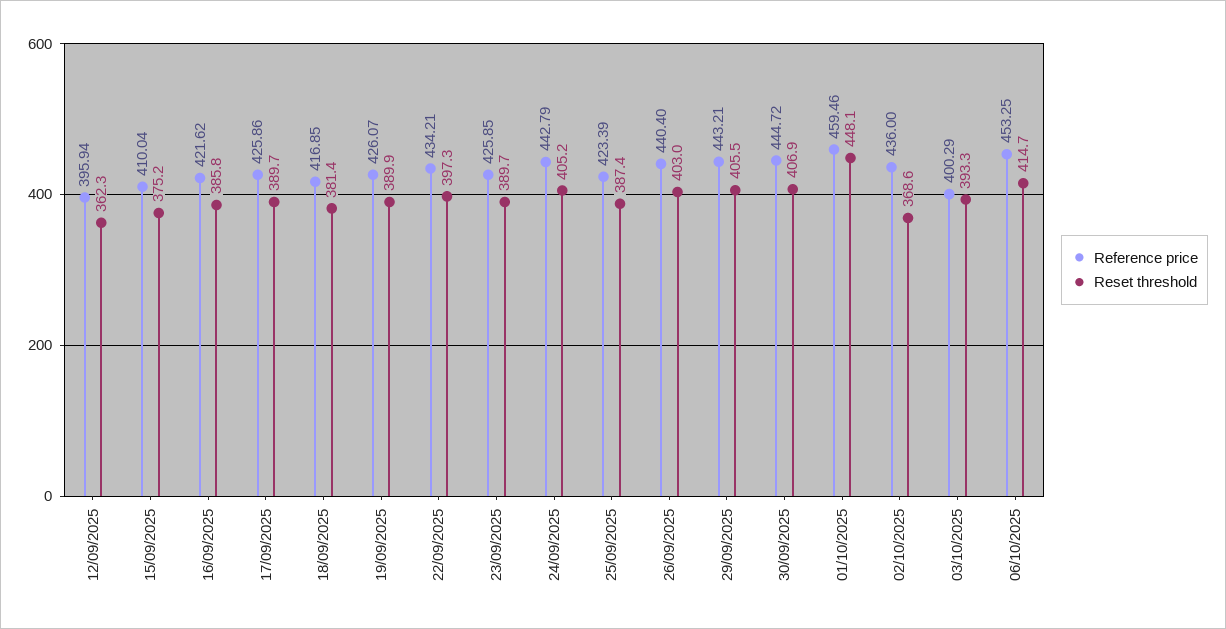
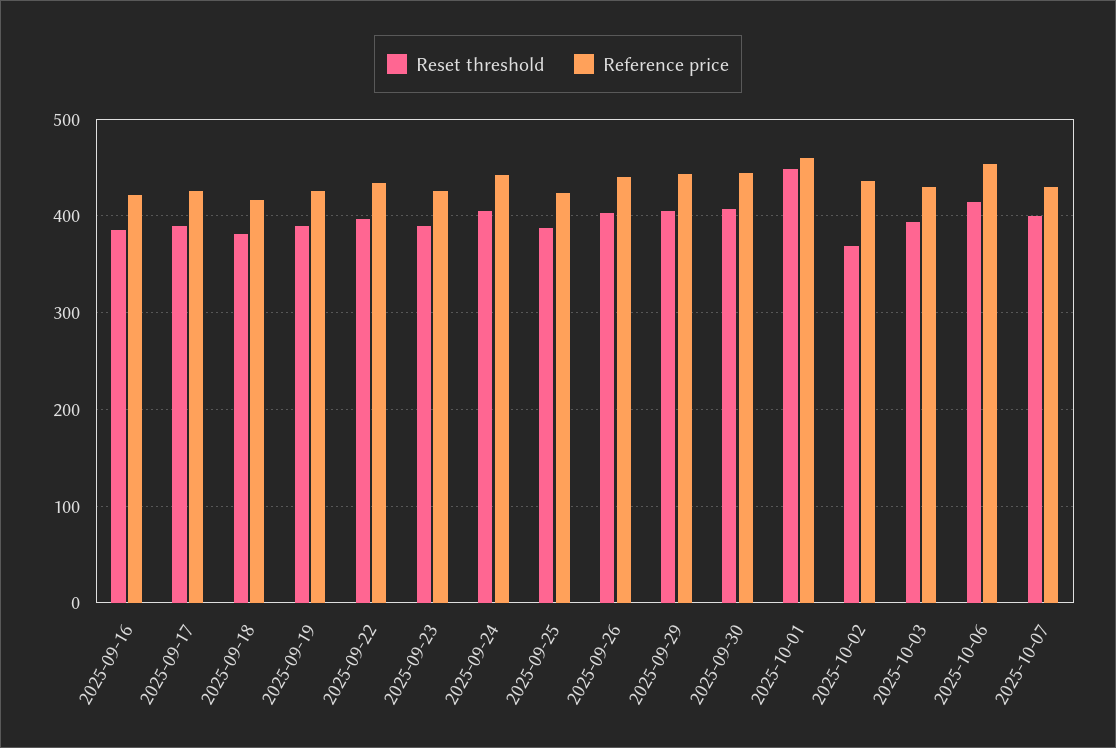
Reference price, 12/09/2025: 395.94 -> none
Reset threshold, 12/09/2025: 362.3 -> none
Reference price, 15/09/2025: 410.04 -> none
Reset threshold, 15/09/2025: 375.2 -> none
Reference price, 03/10/2025: 400.29 -> 430
Reset threshold, 2025-10-07: none -> 400
Reference price, 2025-10-07: none -> 430

